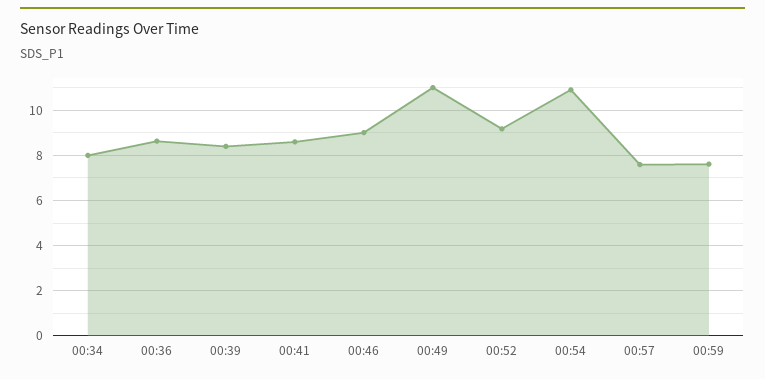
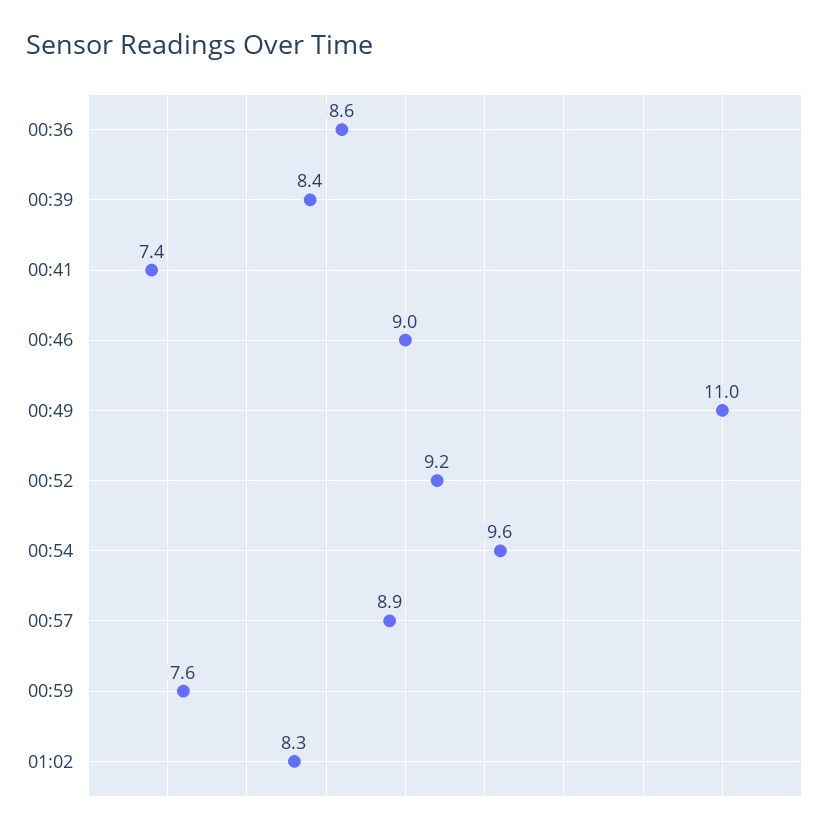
00:34: 8 -> none
00:41: 8.5 -> 7.4
00:54: 11 -> 9.6
00:57: 7.5 -> 8.9
01:02: none -> 8.3

